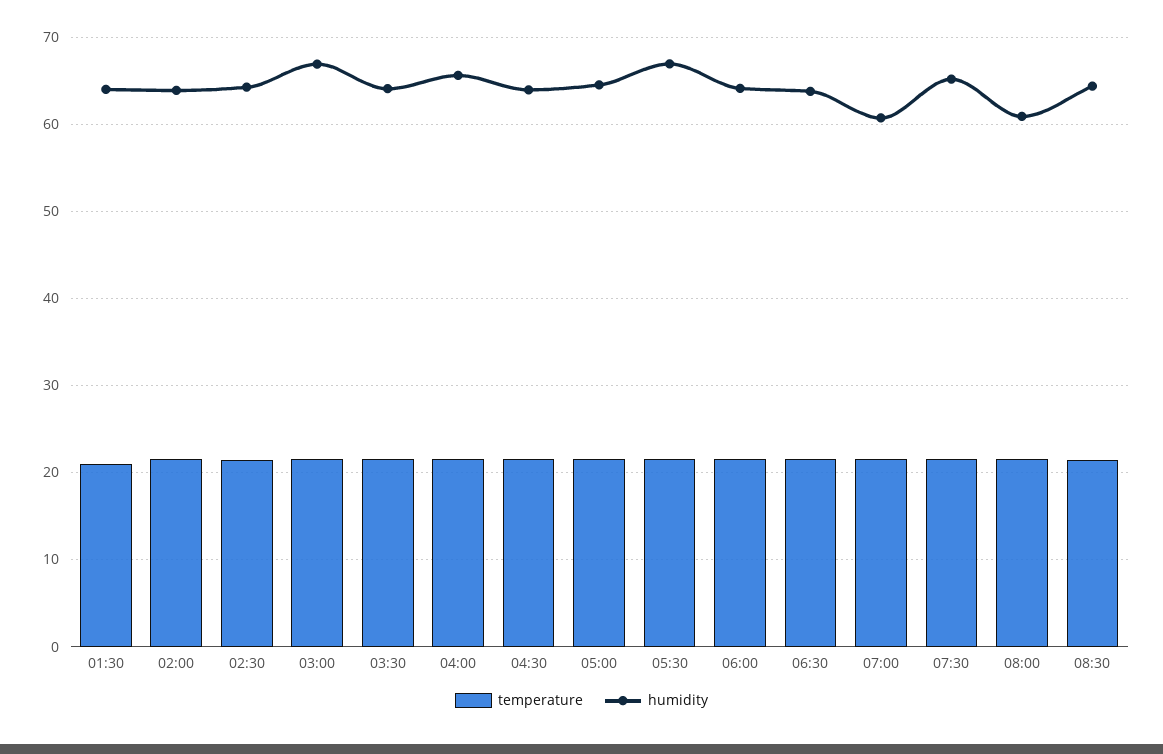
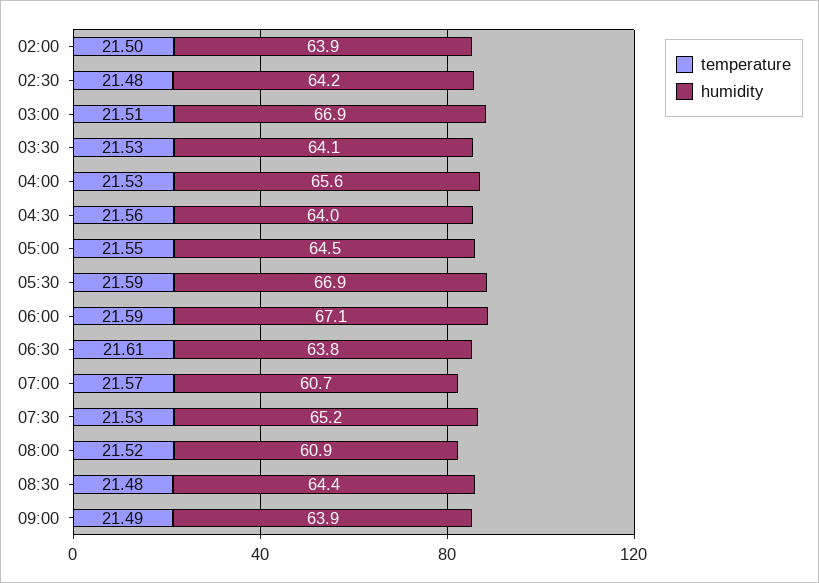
temperature, 01:30: 21 -> none
humidity, 01:30: 64 -> none
humidity, 06:00: 64 -> 67.1
temperature, 09:00: none -> 21.49
humidity, 09:00: none -> 63.9

